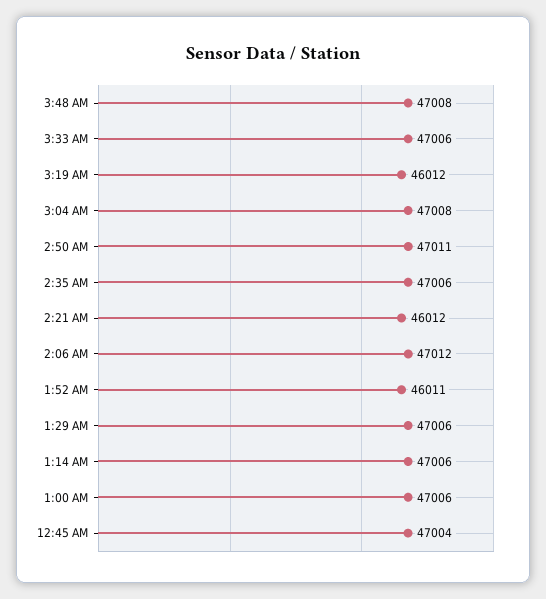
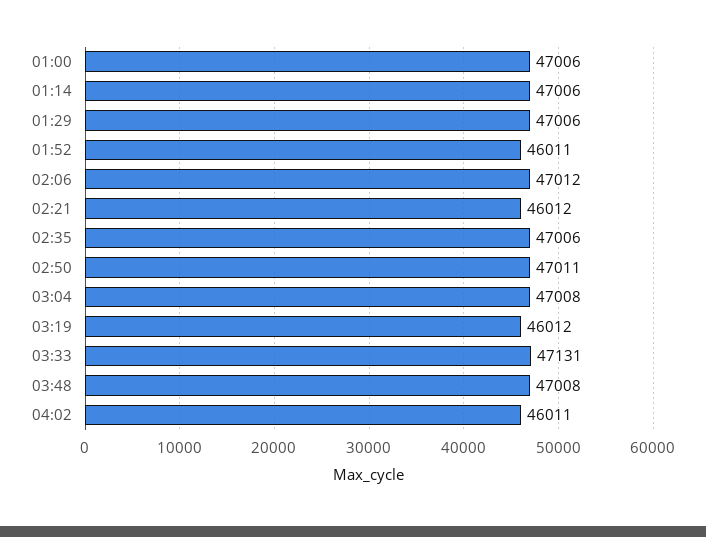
3:33 AM: 47006 -> 47131
12:45 AM: 47004 -> none
04:02: none -> 46011

